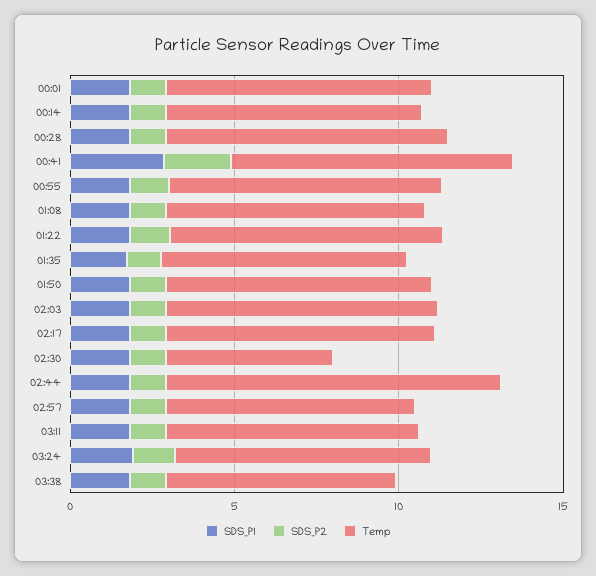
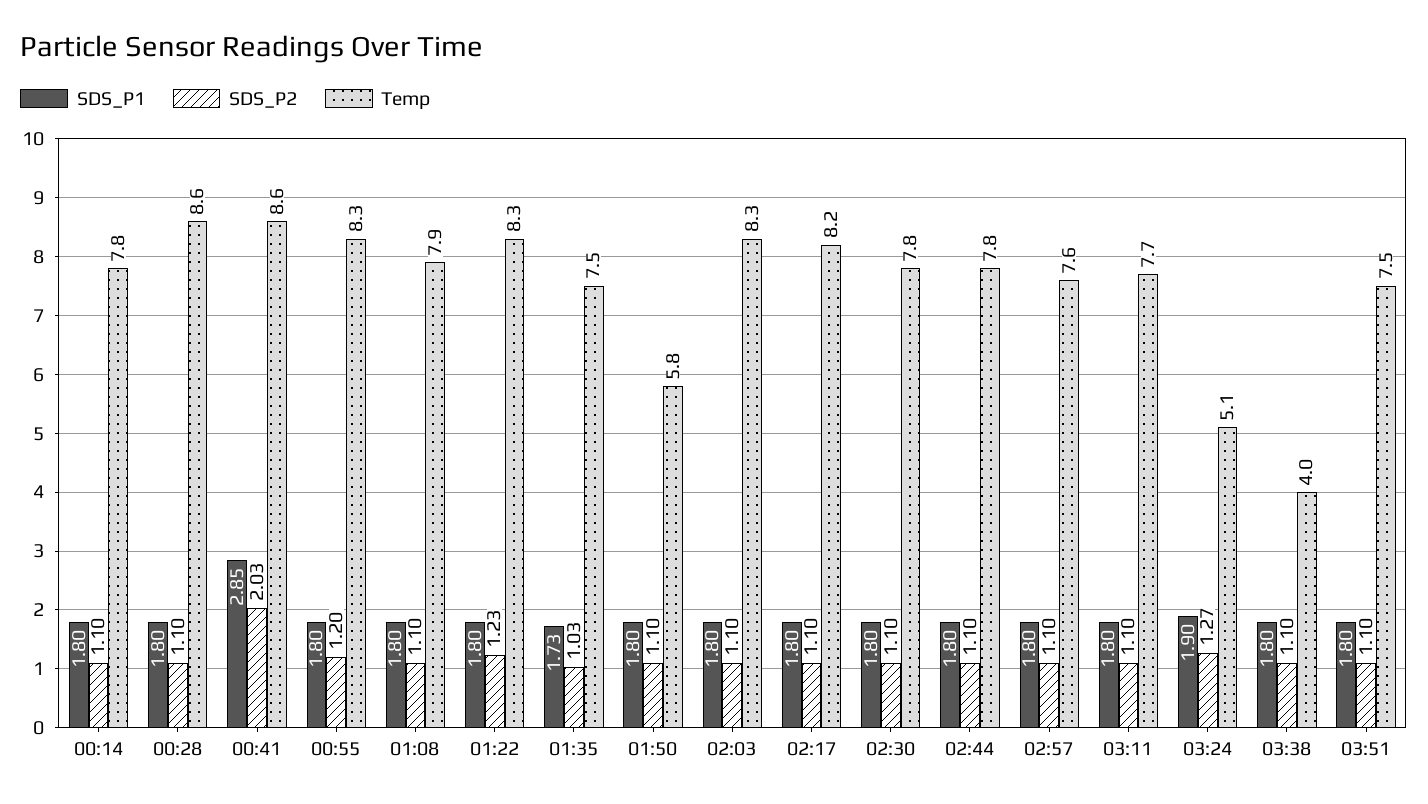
SDS_P1, 00:01: 2 -> none
SDS_P2, 00:01: 1 -> none
Temp, 00:01: 8 -> none
Temp, 01:50: 8 -> 5.8
Temp, 02:30: 5 -> 7.8
Temp, 02:44: 10 -> 7.8
Temp, 03:24: 8 -> 5.1
Temp, 03:38: 7 -> 4
SDS_P1, 03:51: none -> 1.8
SDS_P2, 03:51: none -> 1.1
Temp, 03:51: none -> 7.5

